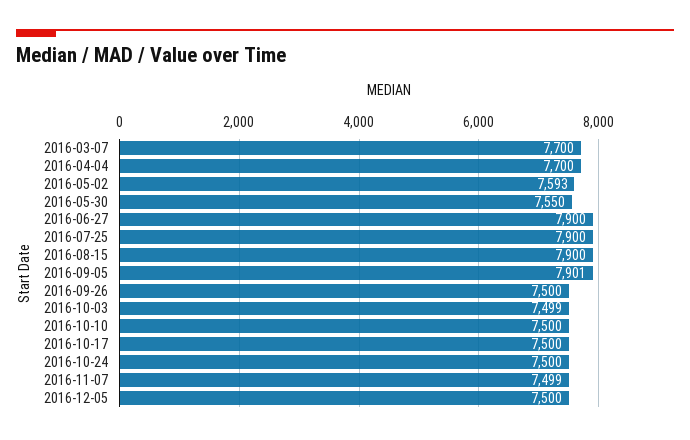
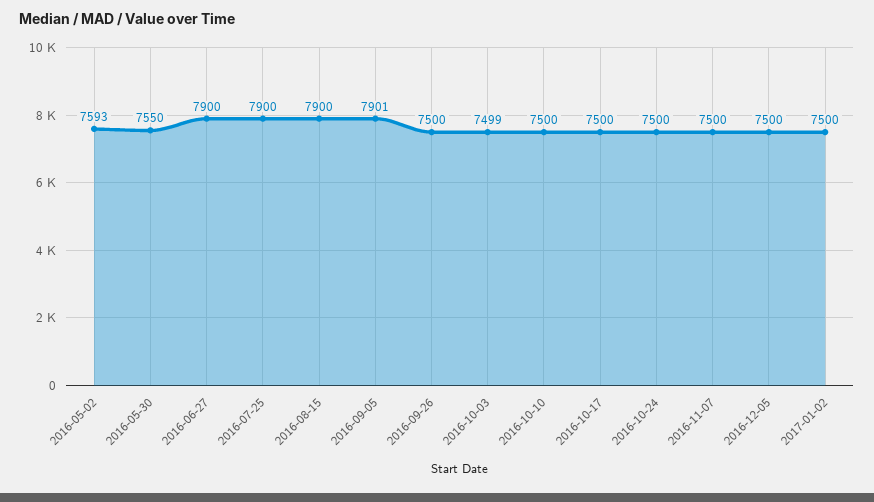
2016-03-07: 7700 -> none
2016-04-04: 7700 -> none
2016-11-07: 7499 -> 7500
2017-01-02: none -> 7500

